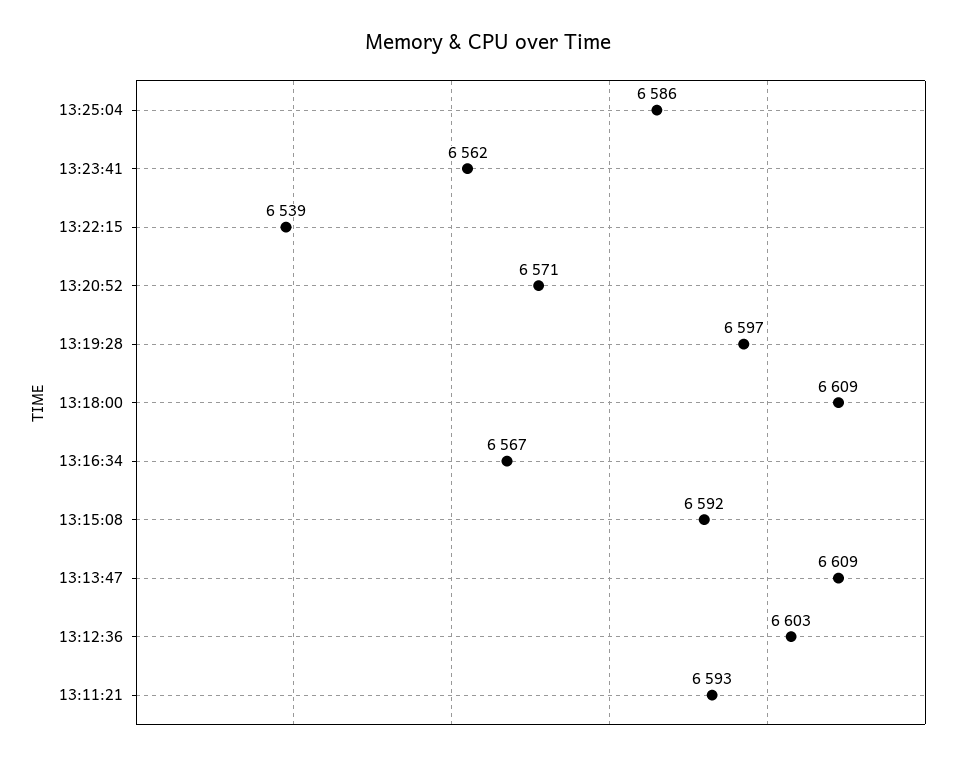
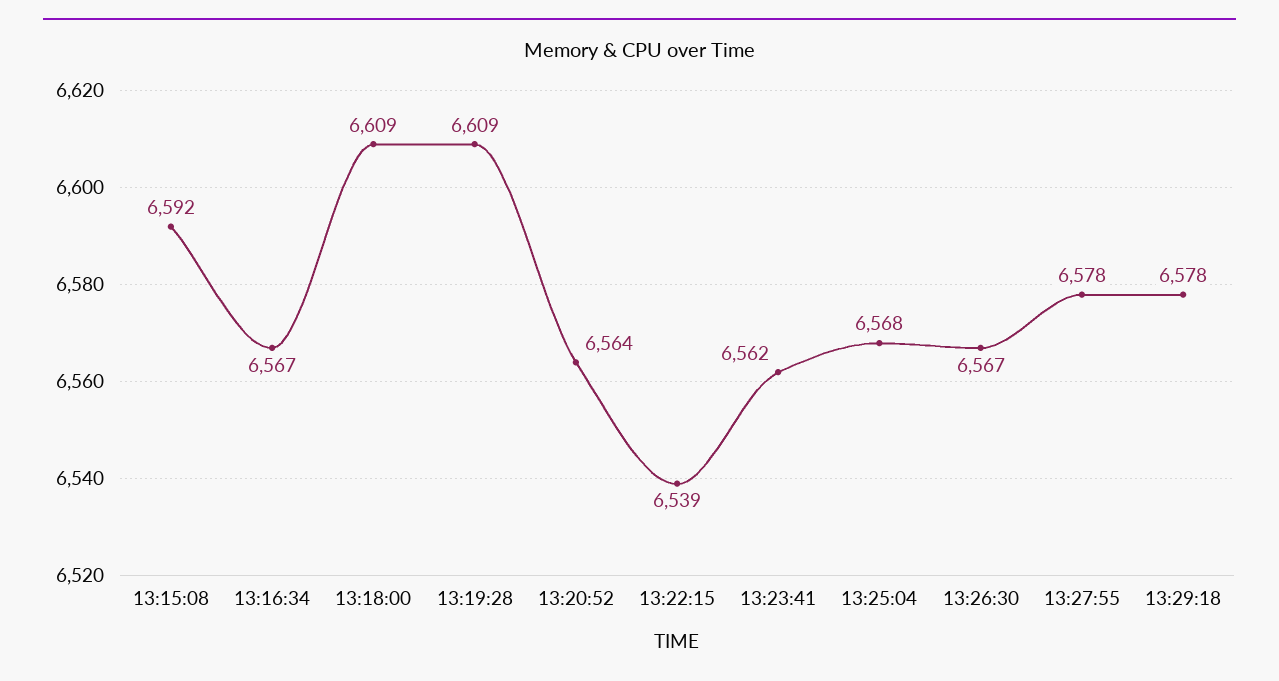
13:25:04: 6586 -> 6568
13:20:52: 6571 -> 6564
13:19:28: 6597 -> 6609
13:13:47: 6609 -> none
13:12:36: 6603 -> none
13:11:21: 6593 -> none
13:26:30: none -> 6567
13:27:55: none -> 6578
13:29:18: none -> 6578

